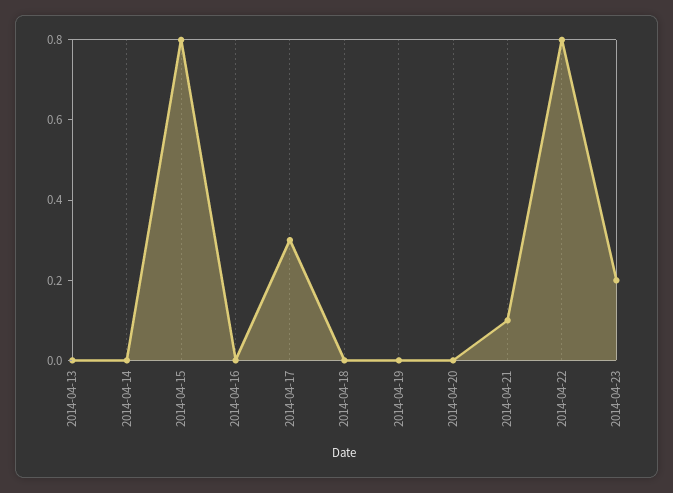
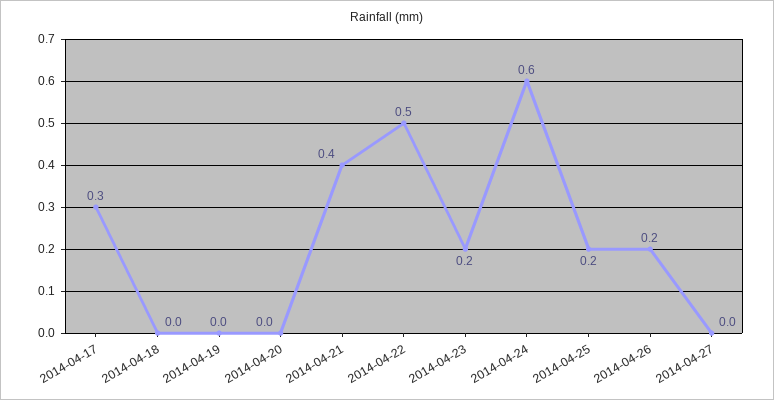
2014-04-13: 0 -> none
2014-04-14: 0 -> none
2014-04-15: 0.8 -> none
2014-04-16: 0 -> none
2014-04-21: 0.1 -> 0.4
2014-04-22: 0.8 -> 0.5
2014-04-24: none -> 0.6
2014-04-25: none -> 0.2
2014-04-26: none -> 0.2
2014-04-27: none -> 0

